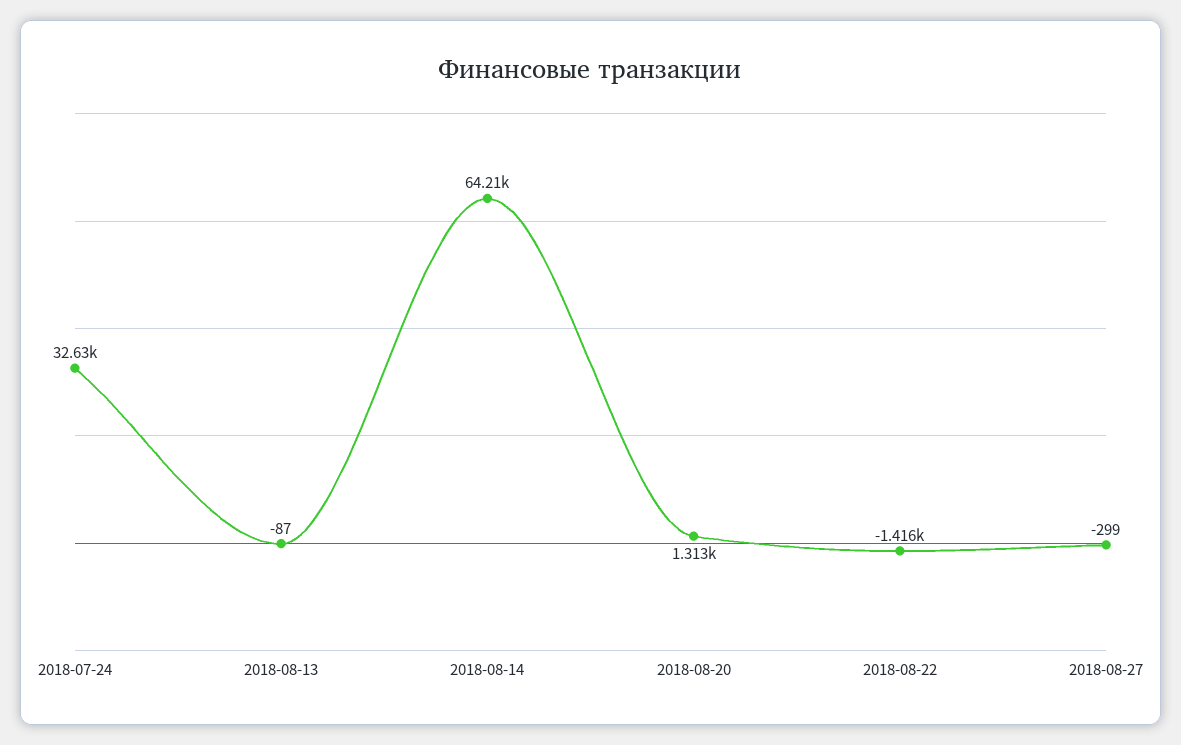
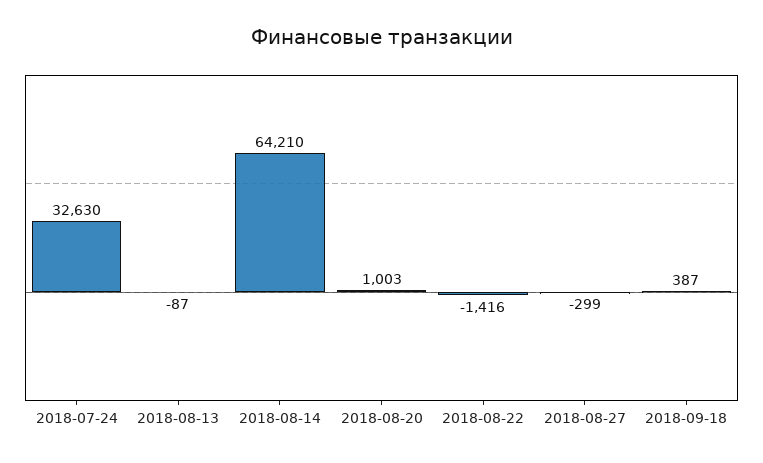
2018-08-20: 1313 -> 1003
2018-09-18: none -> 387

